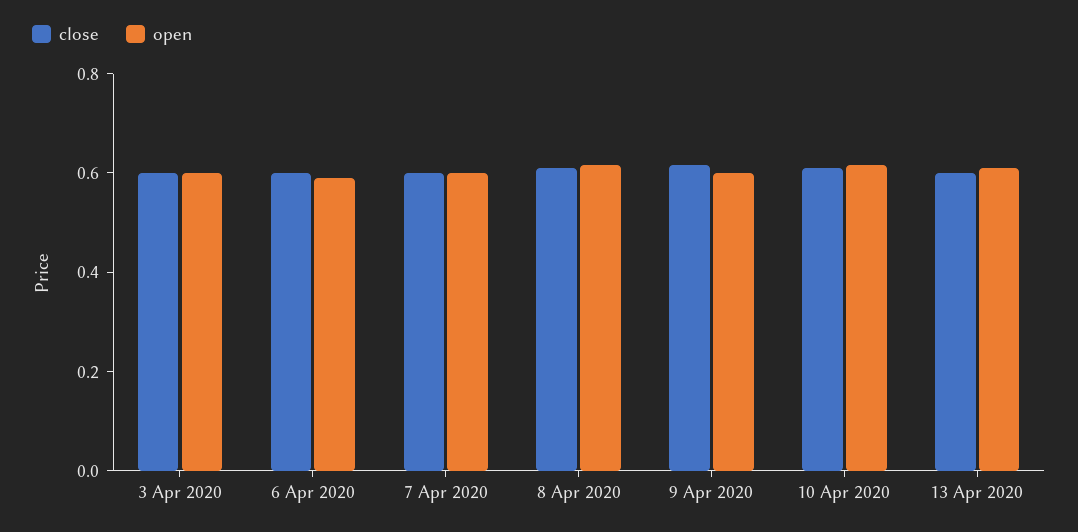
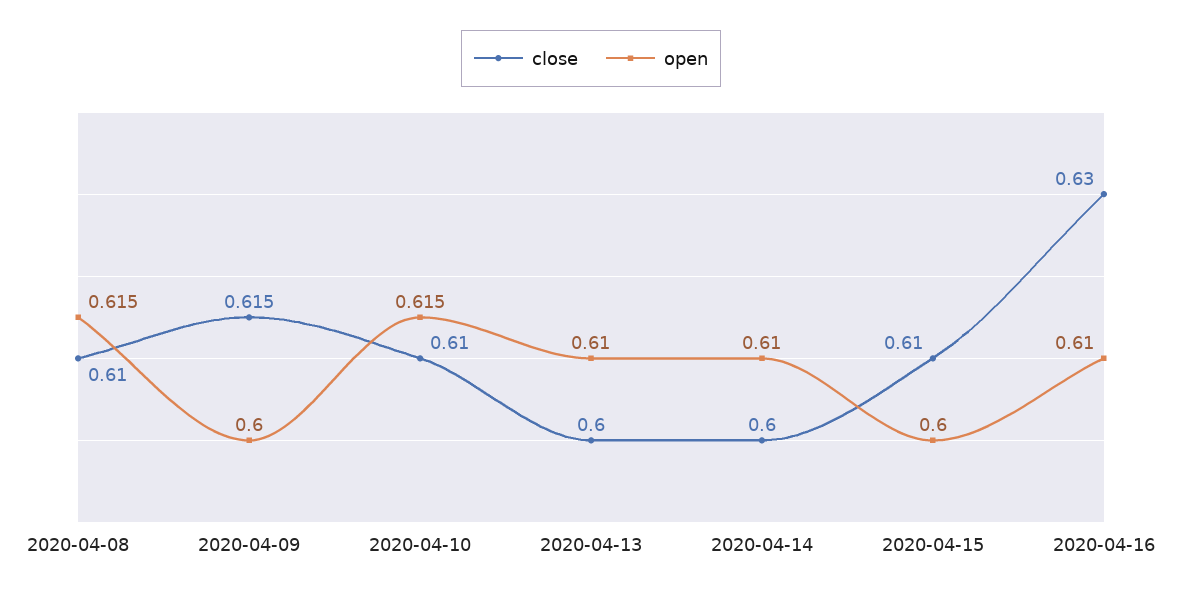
close, 3 Apr 2020: 0.6 -> none
open, 3 Apr 2020: 0.6 -> none
close, 6 Apr 2020: 0.6 -> none
open, 6 Apr 2020: 0.6 -> none
close, 7 Apr 2020: 0.6 -> none
open, 7 Apr 2020: 0.6 -> none
close, 2020-04-14: none -> 0.6
open, 2020-04-14: none -> 0.61
close, 2020-04-15: none -> 0.61
open, 2020-04-15: none -> 0.6
close, 2020-04-16: none -> 0.63
open, 2020-04-16: none -> 0.61

